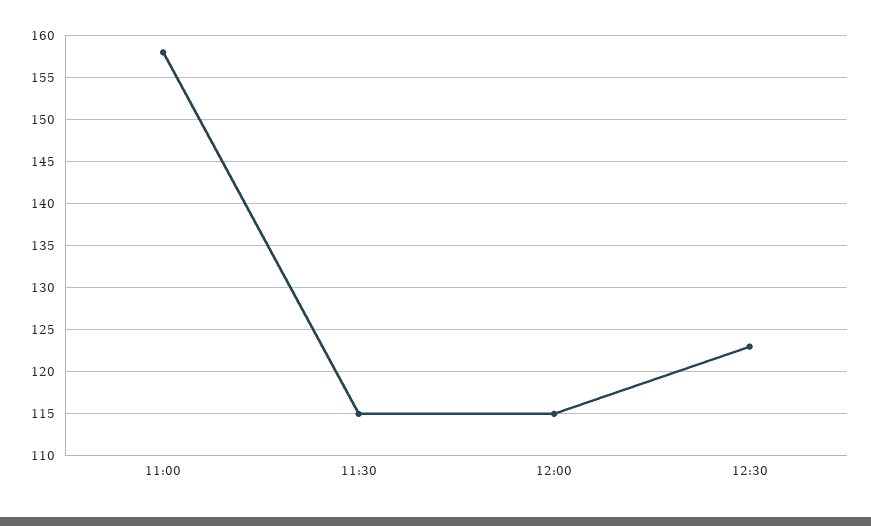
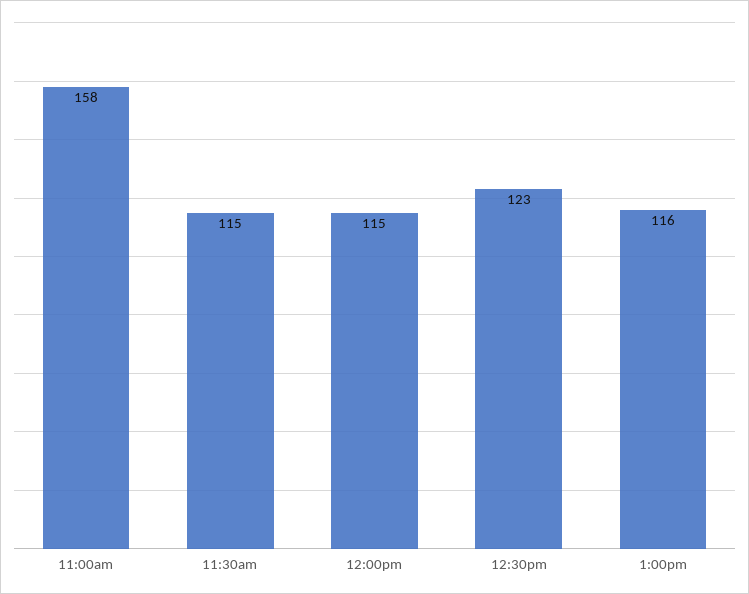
1:00pm: none -> 116

